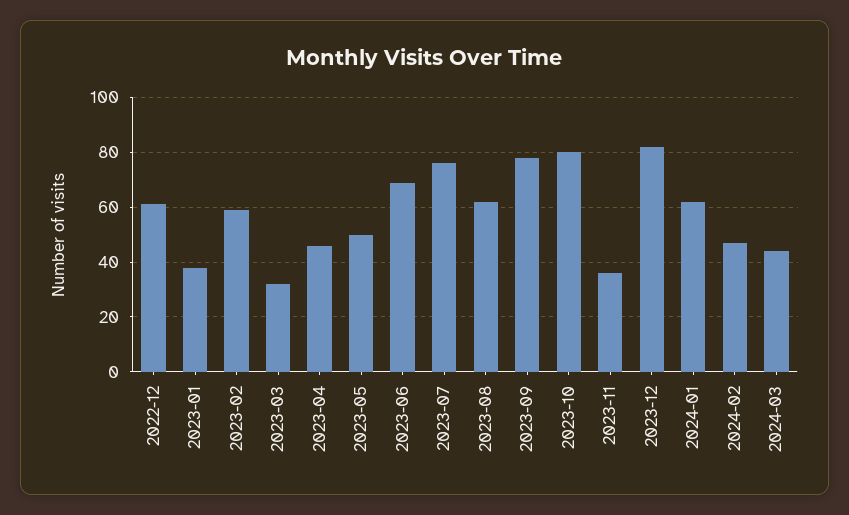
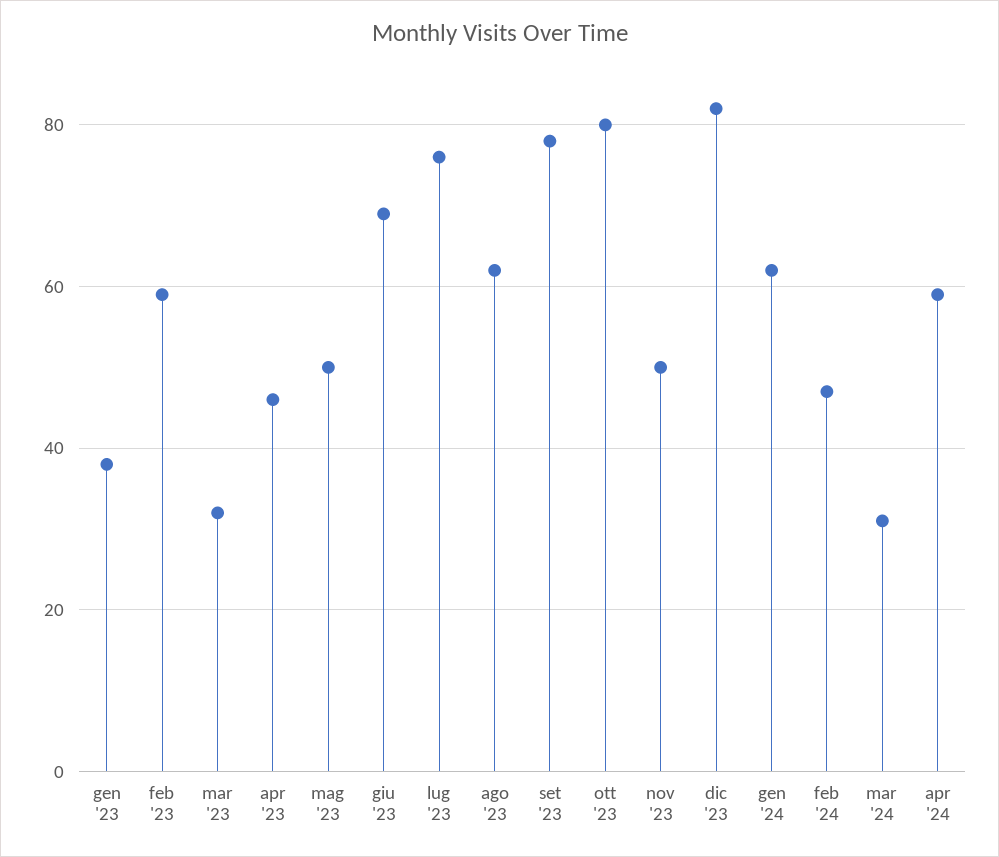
2022-12: 60 -> none
2023-11: 35 -> 50
2024-03: 45 -> 30
apr '24: none -> 60

